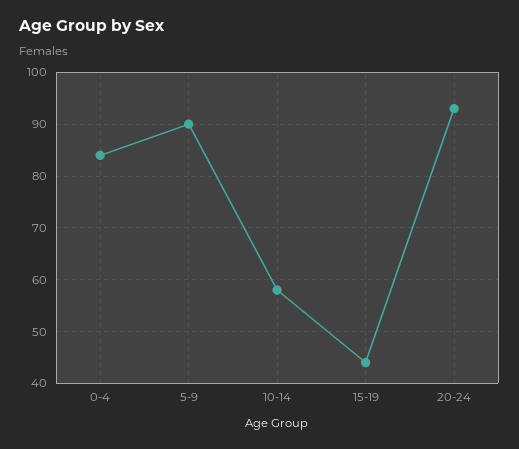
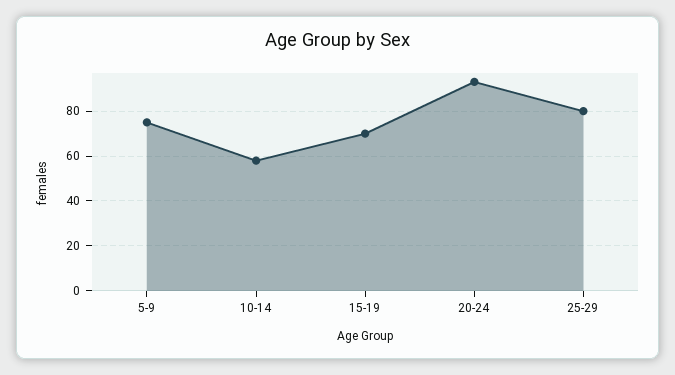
0-4: 85 -> none
5-9: 90 -> 75
15-19: 45 -> 70
25-29: none -> 80

